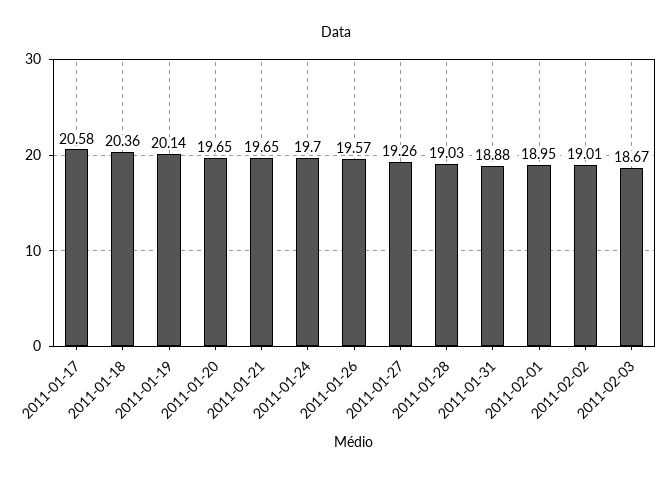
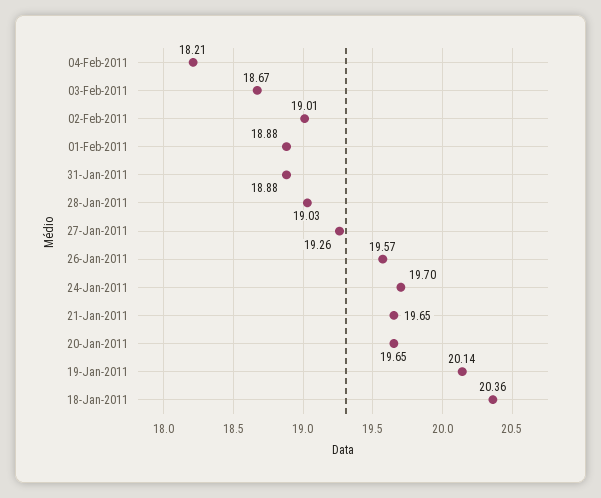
2011-01-17: 20.58 -> none
2011-02-01: 18.95 -> 18.88
04-Feb-2011: none -> 18.21

